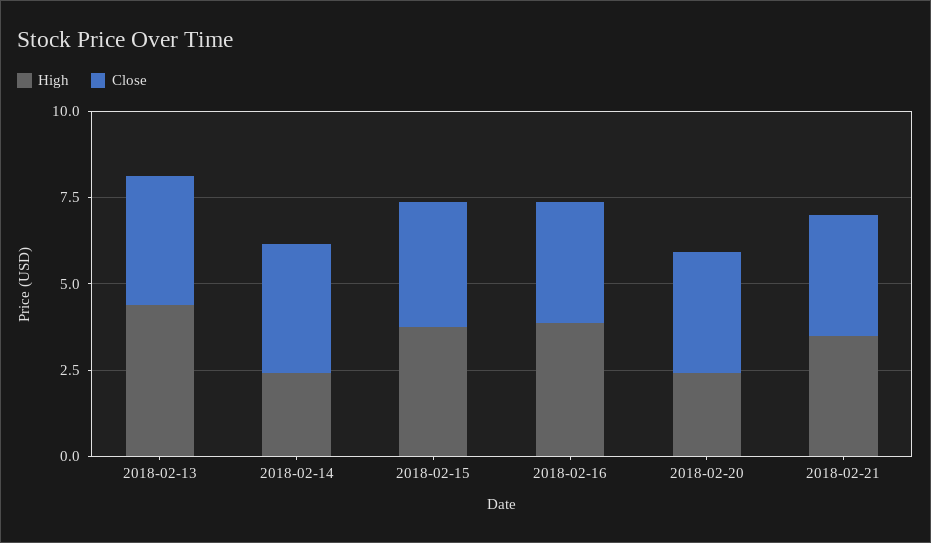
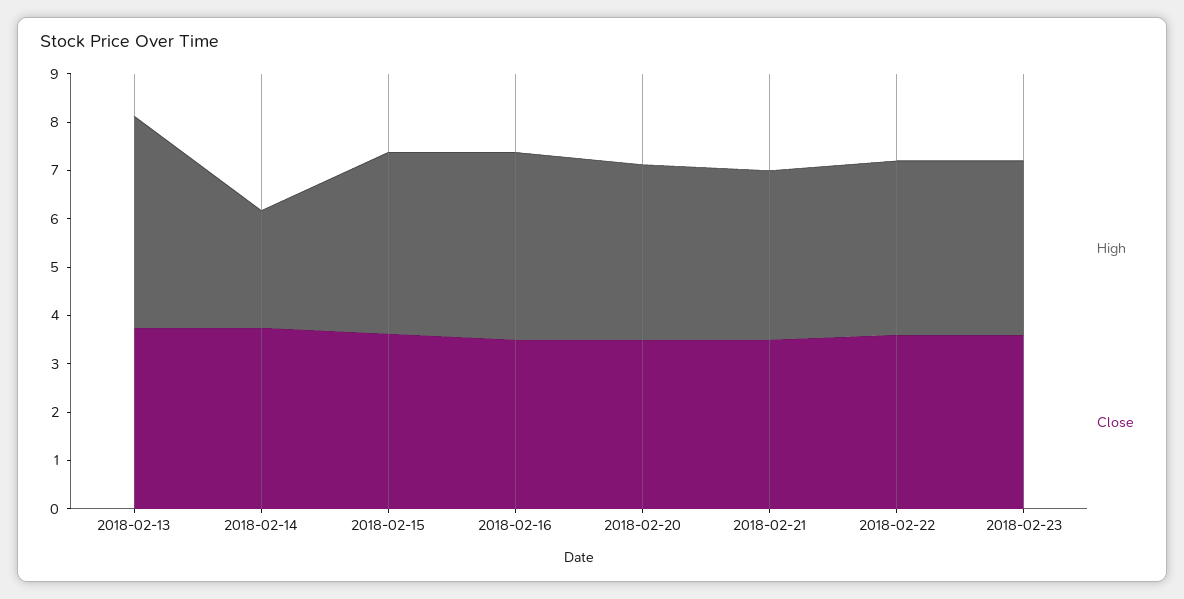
High, 2018-02-20: 2.5 -> 3.6
High, 2018-02-22: none -> 3.6
Close, 2018-02-22: none -> 3.6
High, 2018-02-23: none -> 3.6
Close, 2018-02-23: none -> 3.6

